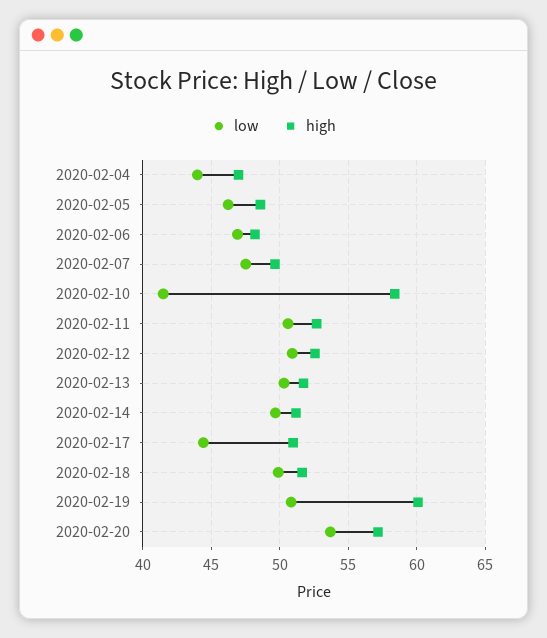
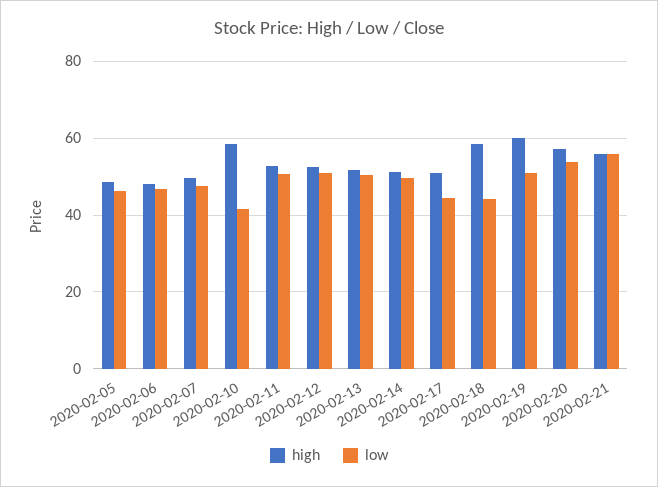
low, 2020-02-04: 44 -> none
high, 2020-02-04: 47 -> none
low, 2020-02-18: 50 -> 44
high, 2020-02-18: 51.5 -> 58
high, 2020-02-21: none -> 56
low, 2020-02-21: none -> 56

